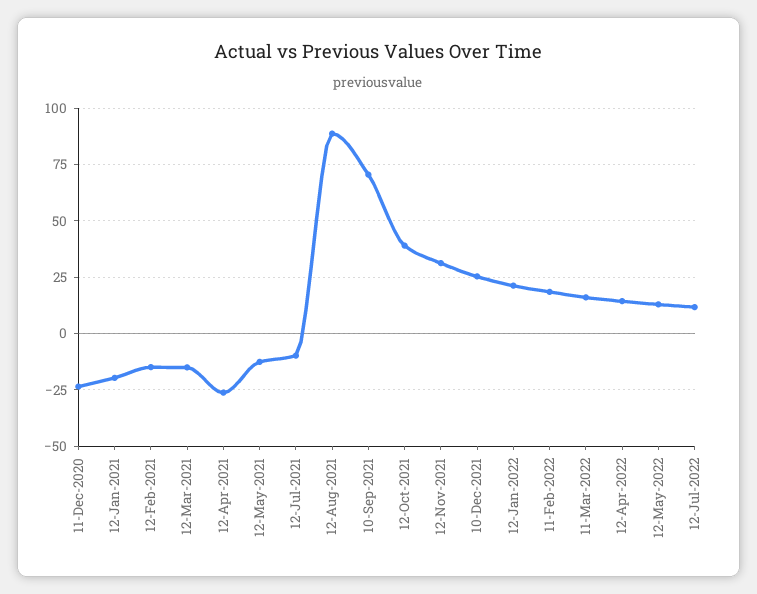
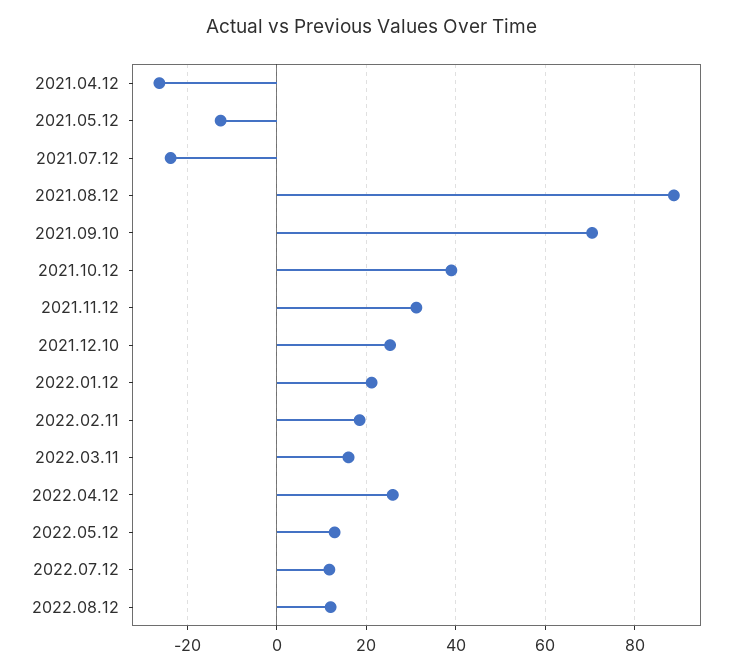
11-Dec-2020: -25 -> none
12-Jan-2021: -20 -> none
12-Feb-2021: -15 -> none
12-Mar-2021: -15 -> none
12-Jul-2021: -10 -> -24
12-Apr-2022: 15 -> 26
2022.08.12: none -> 12

